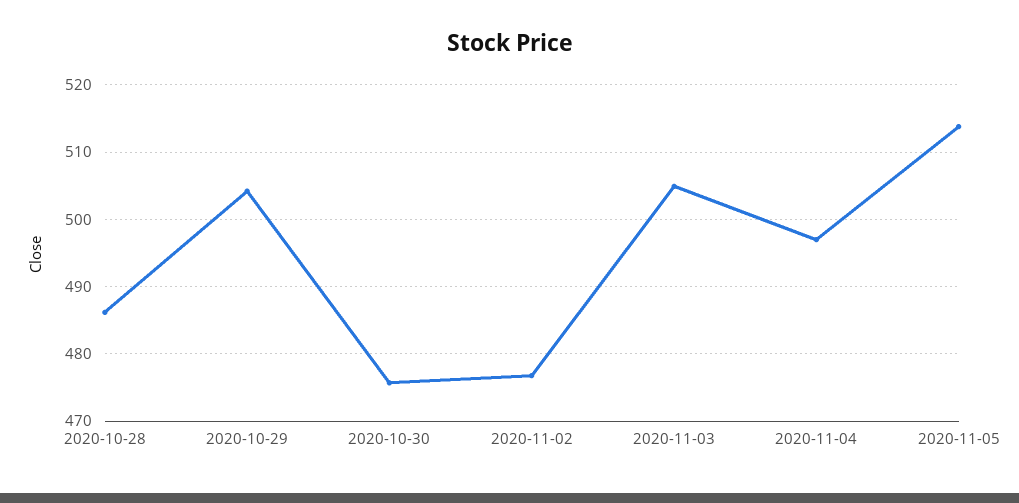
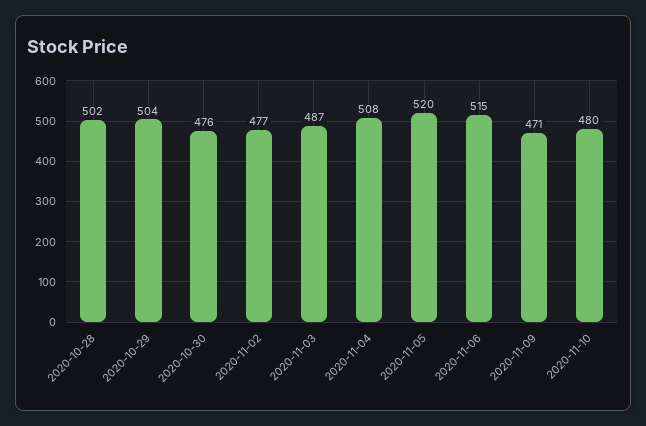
2020-10-28: 486 -> 502
2020-11-03: 505 -> 487
2020-11-04: 497 -> 508
2020-11-05: 514 -> 520
2020-11-06: none -> 515
2020-11-09: none -> 471
2020-11-10: none -> 480

